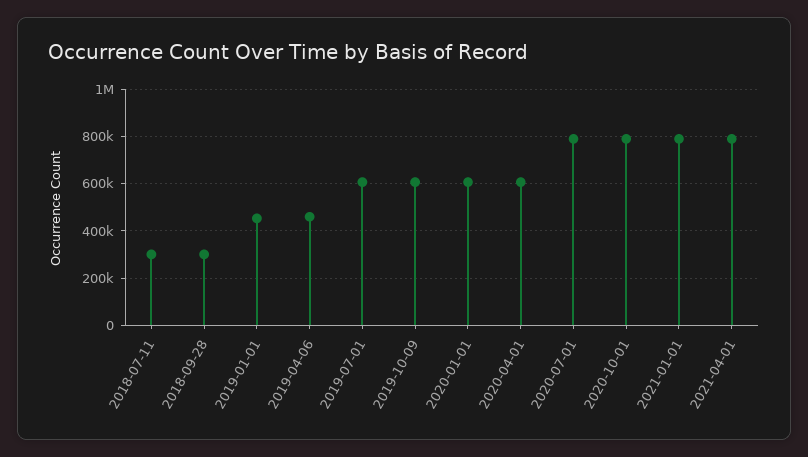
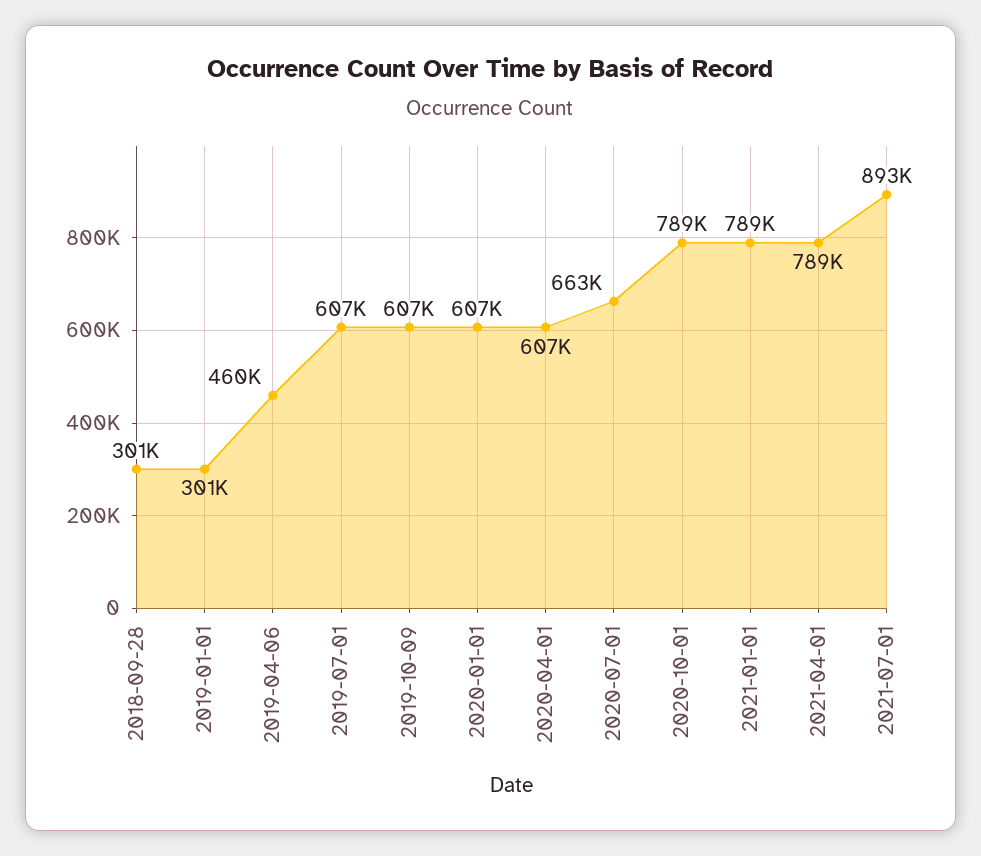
2018-07-11: 300000 -> none
2019-01-01: 450000 -> 301000
2020-07-01: 800000 -> 663000
2021-07-01: none -> 893000

